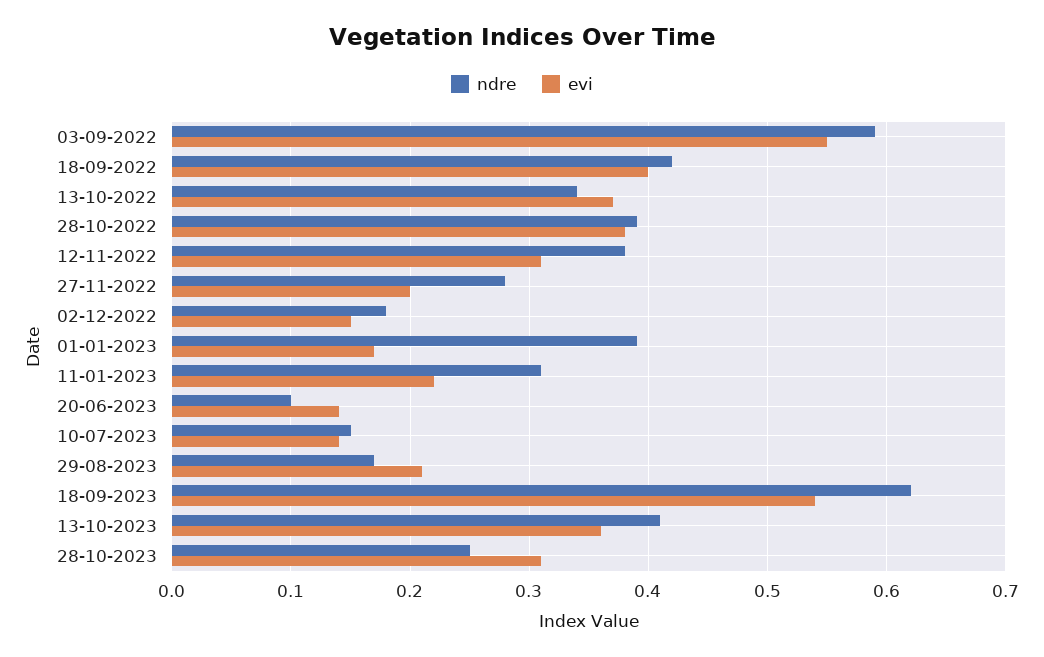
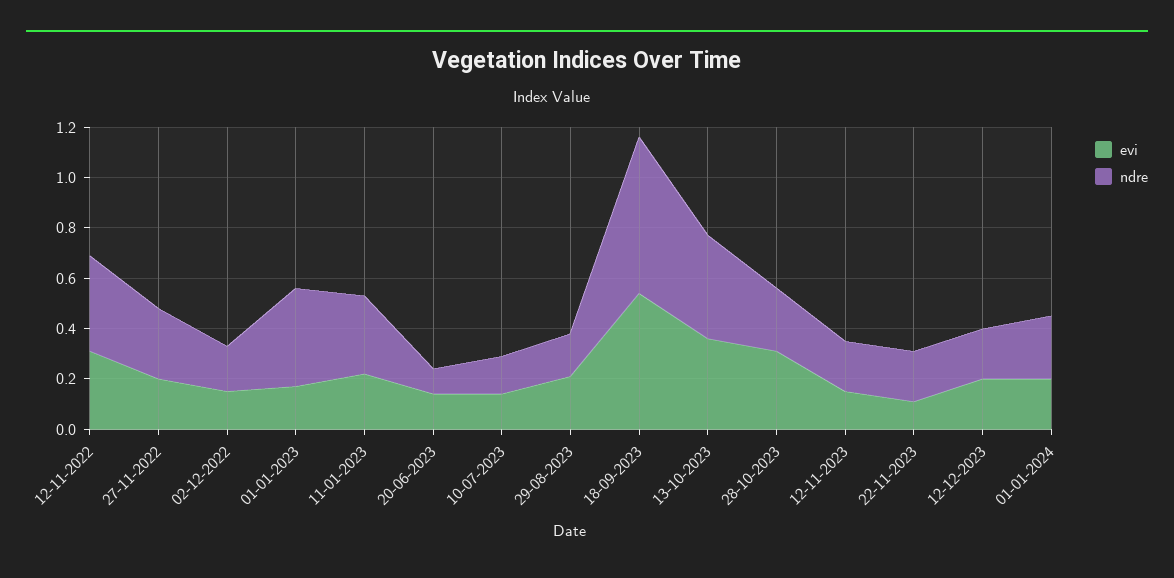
ndre, 03-09-2022: 0.59 -> none
evi, 03-09-2022: 0.55 -> none
ndre, 18-09-2022: 0.42 -> none
evi, 18-09-2022: 0.4 -> none
ndre, 13-10-2022: 0.34 -> none
evi, 13-10-2022: 0.37 -> none
ndre, 28-10-2022: 0.39 -> none
evi, 28-10-2022: 0.38 -> none
evi, 12-11-2023: none -> 0.15
ndre, 12-11-2023: none -> 0.2
evi, 22-11-2023: none -> 0.1
ndre, 22-11-2023: none -> 0.2
evi, 12-12-2023: none -> 0.2
ndre, 12-12-2023: none -> 0.2
evi, 01-01-2024: none -> 0.2
ndre, 01-01-2024: none -> 0.25

